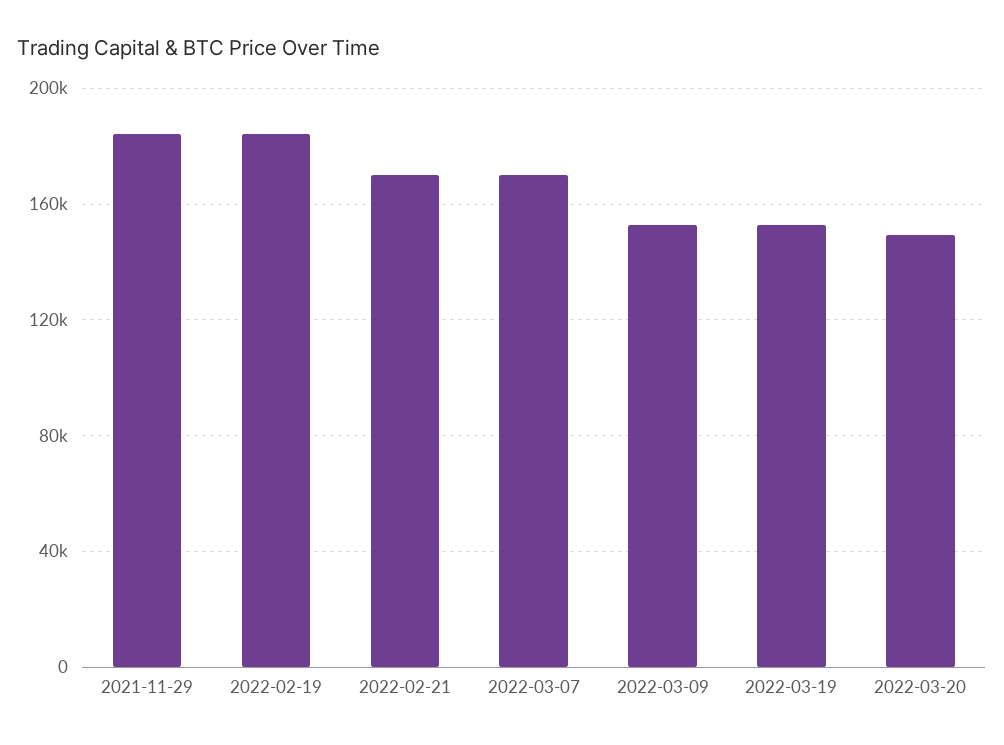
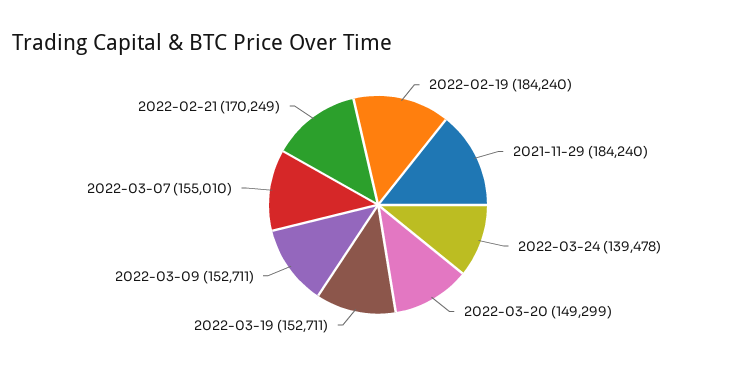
2022-03-07: 170000 -> 155010
2022-03-24: none -> 139478

